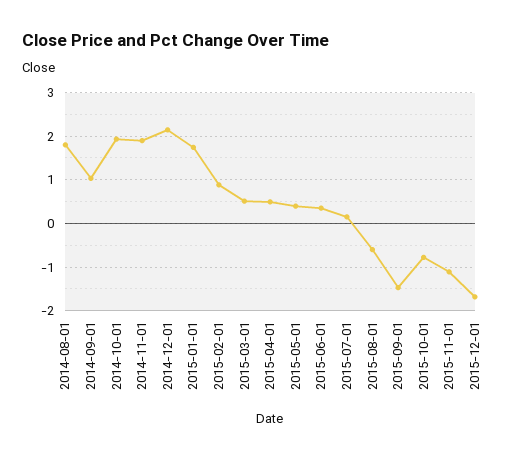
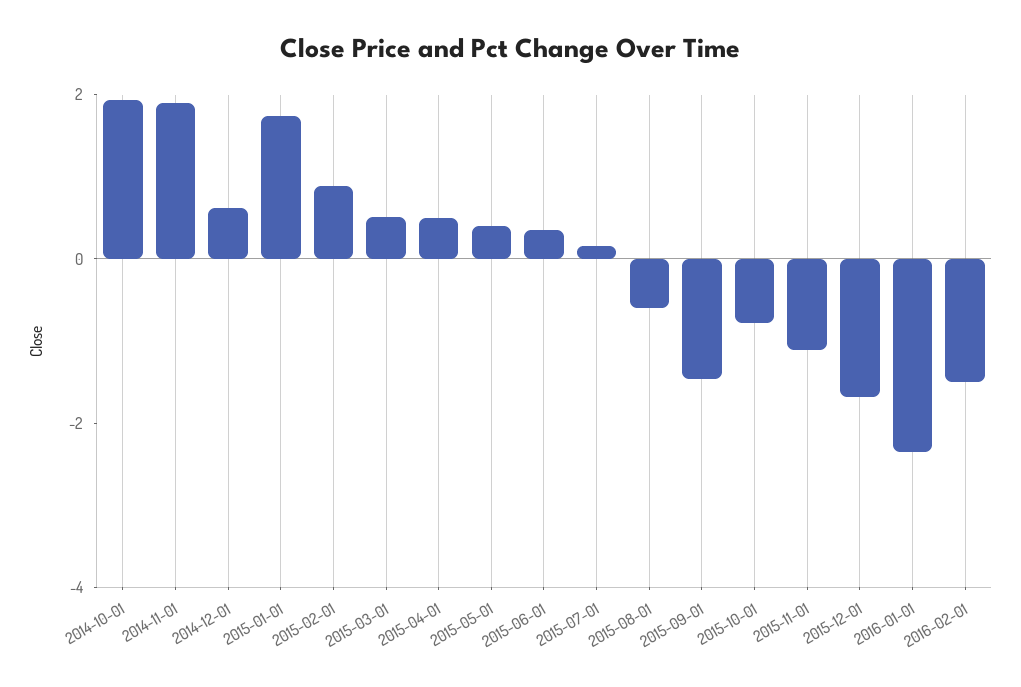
2014-08-01: 1.8 -> none
2014-09-01: 1 -> none
2014-12-01: 2.2 -> 0.5
2016-01-01: none -> -2.5
2016-02-01: none -> -1.5

